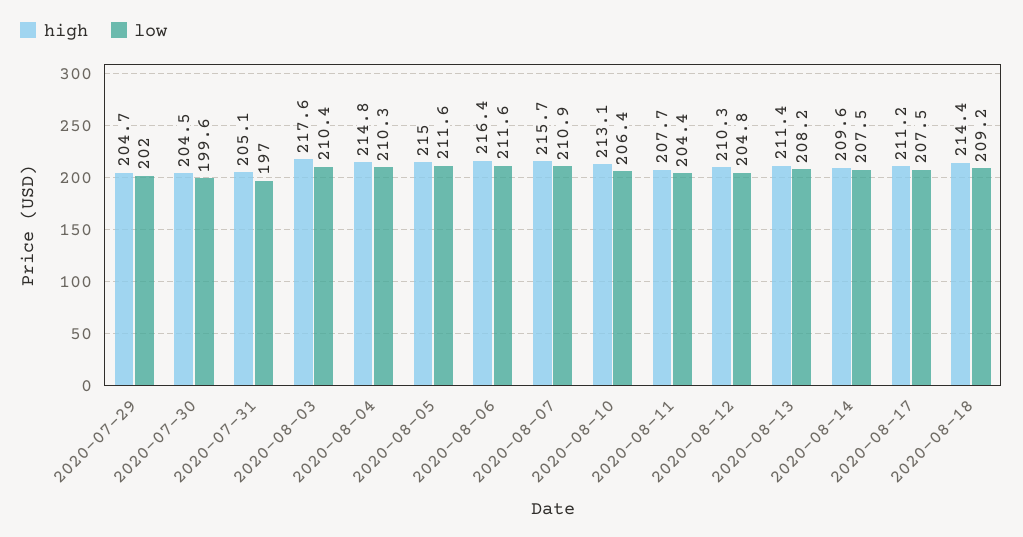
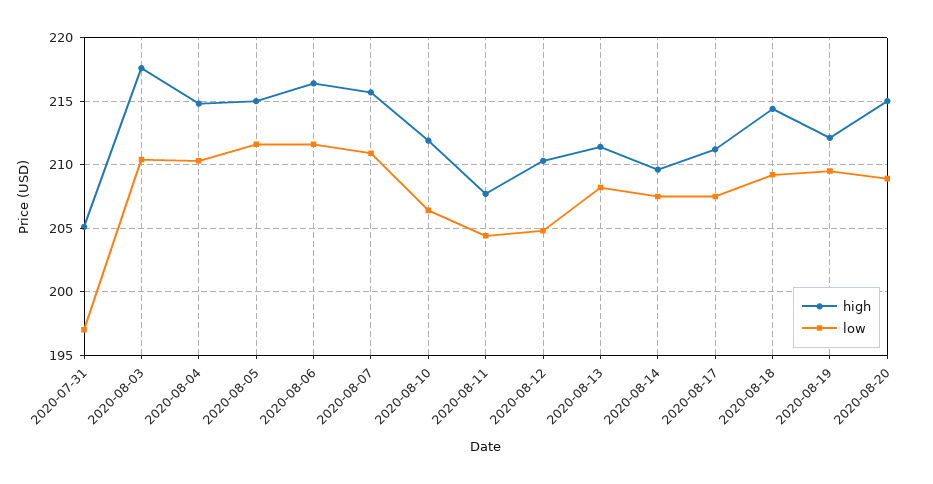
high, 2020-07-29: 204.7 -> none
low, 2020-07-29: 202 -> none
high, 2020-07-30: 204.5 -> none
low, 2020-07-30: 199.6 -> none
high, 2020-08-10: 213.1 -> 212
high, 2020-08-19: none -> 212
low, 2020-08-19: none -> 209.5
high, 2020-08-20: none -> 215
low, 2020-08-20: none -> 209

